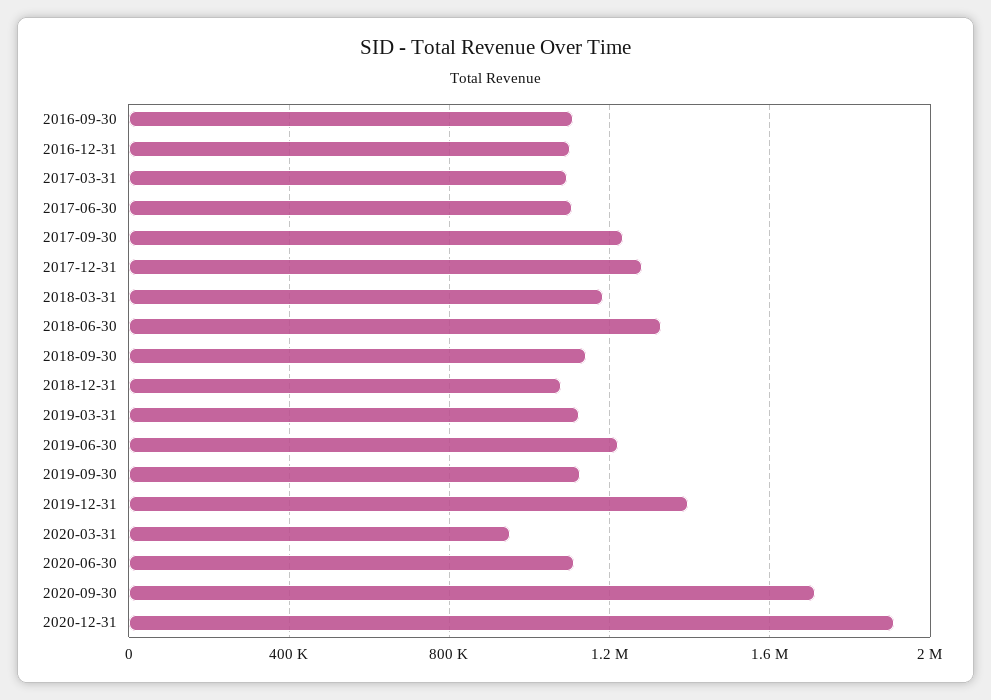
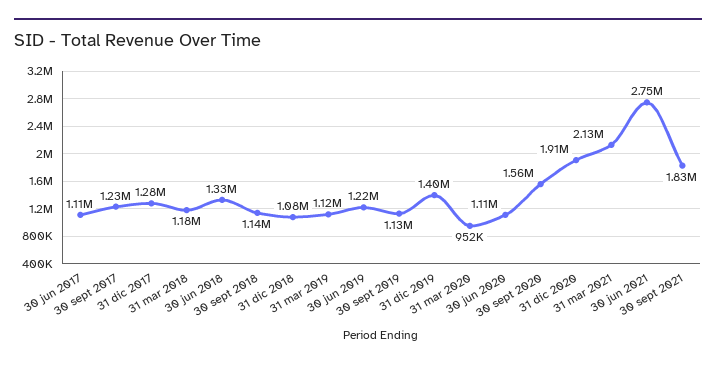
2016-09-30: 1100000 -> none
2016-12-31: 1100000 -> none
2017-03-31: 1100000 -> none
2020-09-30: 1700000 -> 1560000
31 mar 2021: none -> 2130000
30 jun 2021: none -> 2750000
30 sept 2021: none -> 1830000

